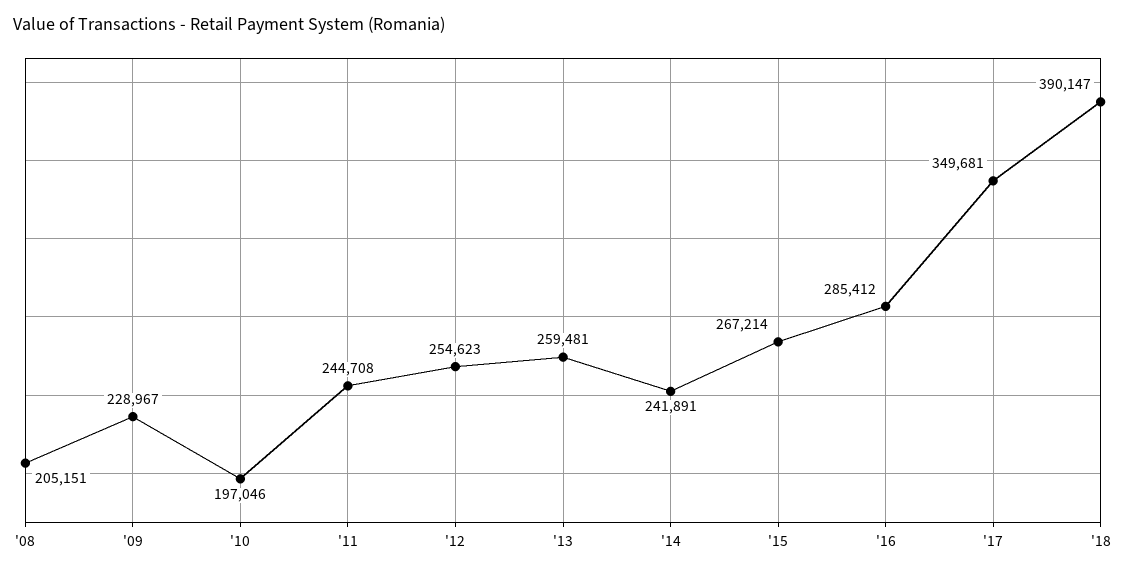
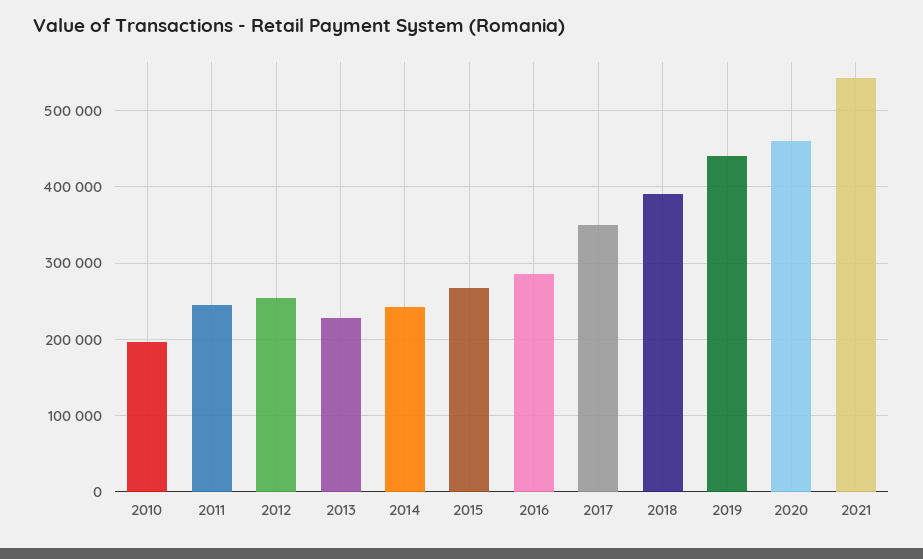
'08: 205151 -> none
'09: 228967 -> none
'13: 259481 -> 230000
2019: none -> 440000
2020: none -> 460000
2021: none -> 540000

